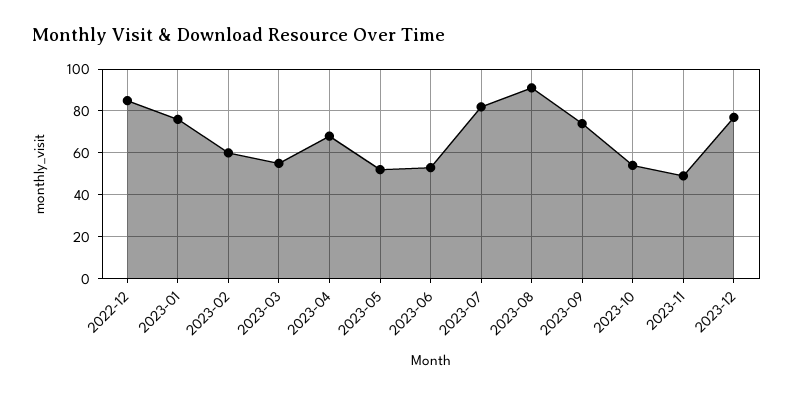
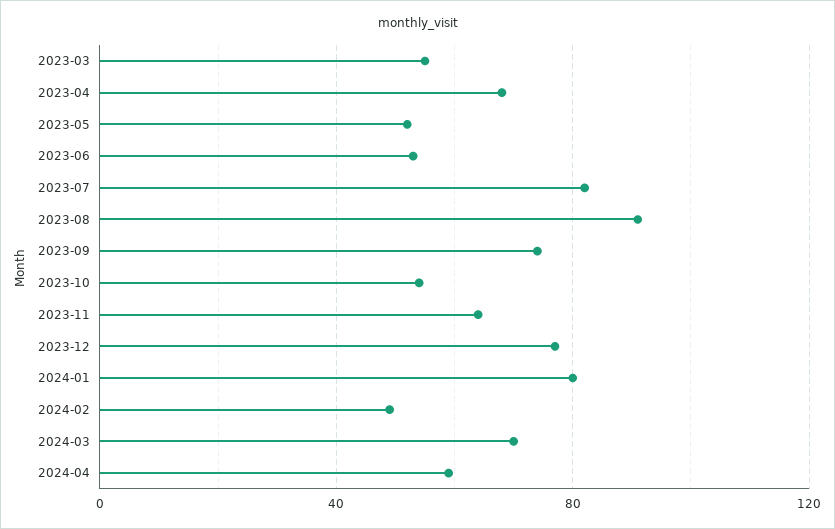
2022-12: 85 -> none
2023-01: 75 -> none
2023-02: 60 -> none
2023-11: 50 -> 65
2024-01: none -> 80
2024-02: none -> 50
2024-03: none -> 70
2024-04: none -> 60

